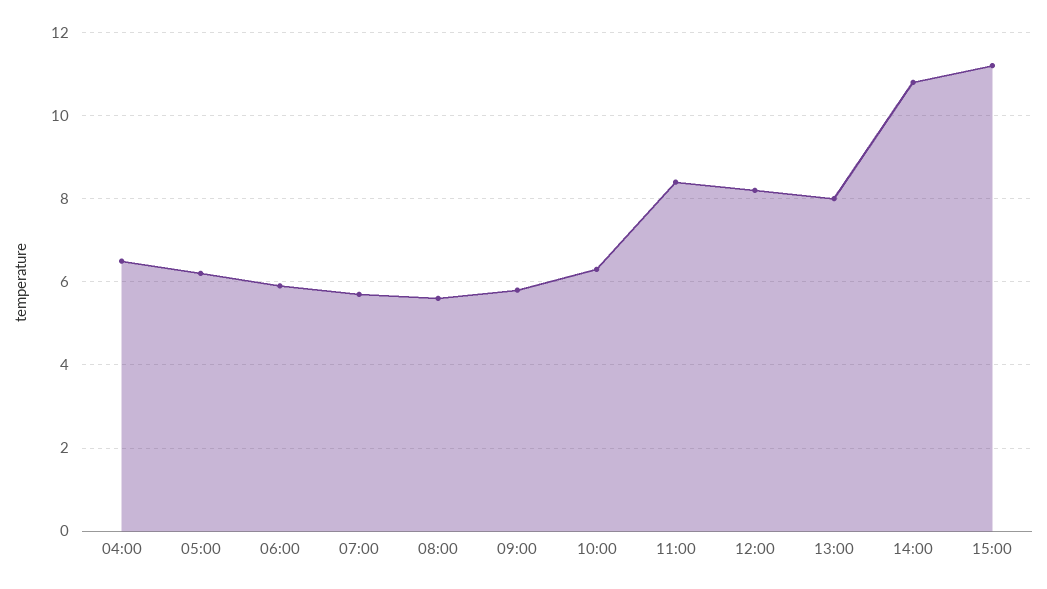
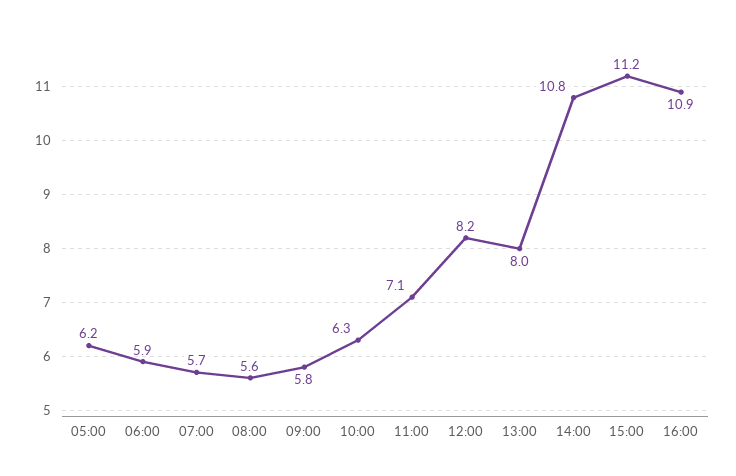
04:00: 6.5 -> none
11:00: 8.5 -> 7.1
16:00: none -> 10.9

